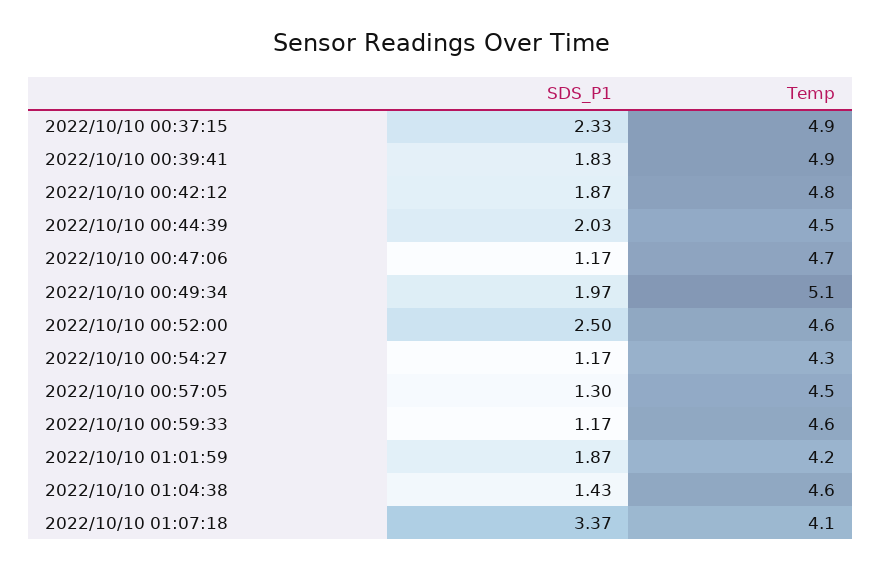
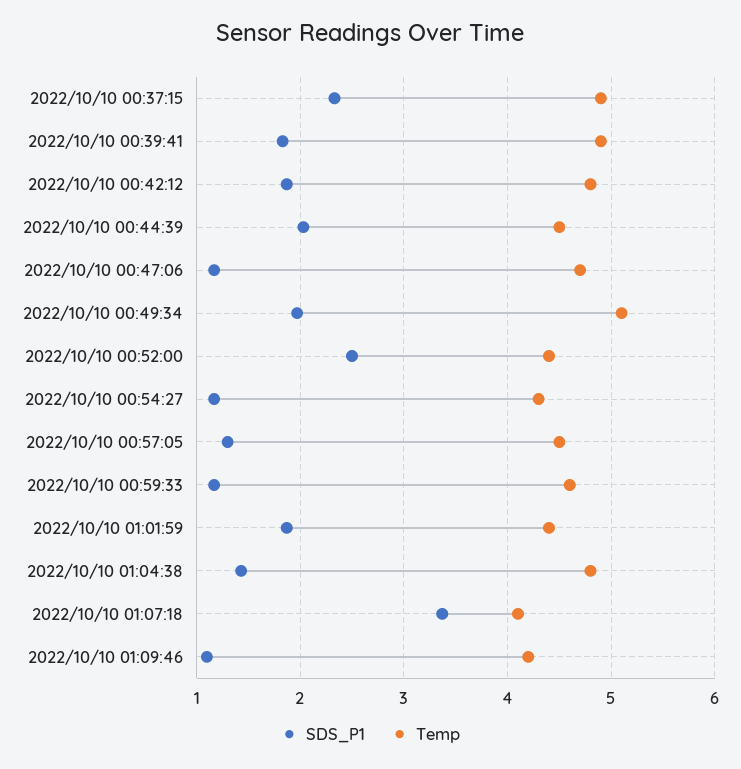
Temp, 2022/10/10 00:52:00: 4.6 -> 4.4
Temp, 2022/10/10 01:01:59: 4.2 -> 4.4
Temp, 2022/10/10 01:04:38: 4.6 -> 4.8
SDS_P1, 2022/10/10 01:09:46: none -> 1.1
Temp, 2022/10/10 01:09:46: none -> 4.2

